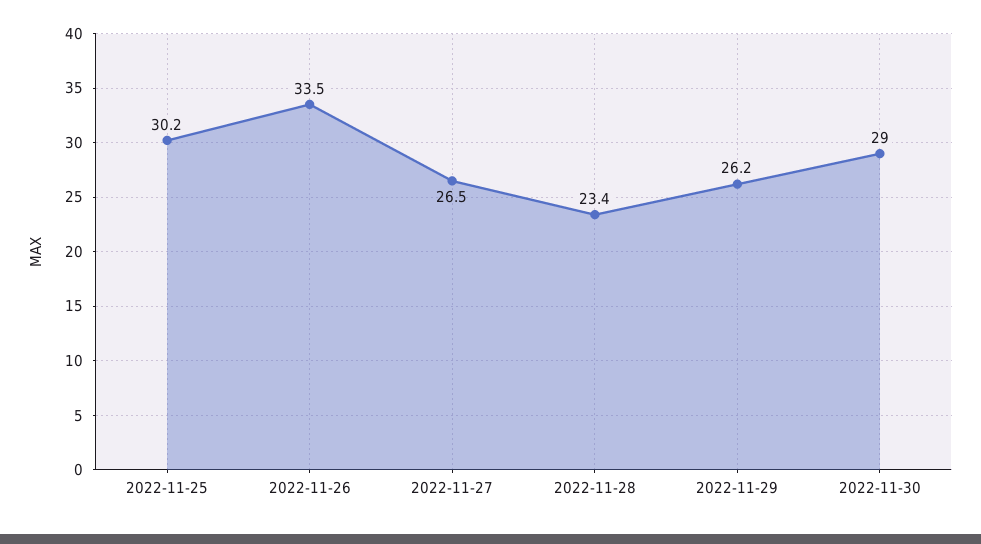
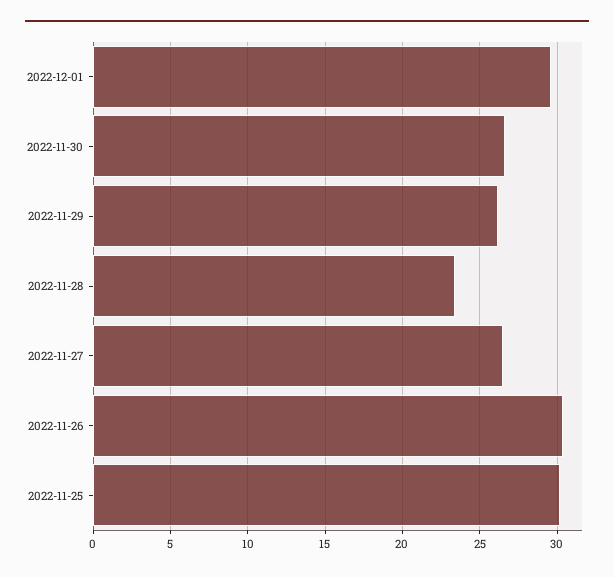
2022-11-26: 33.5 -> 30.5
2022-11-30: 29 -> 26.5
2022-12-01: none -> 29.5

